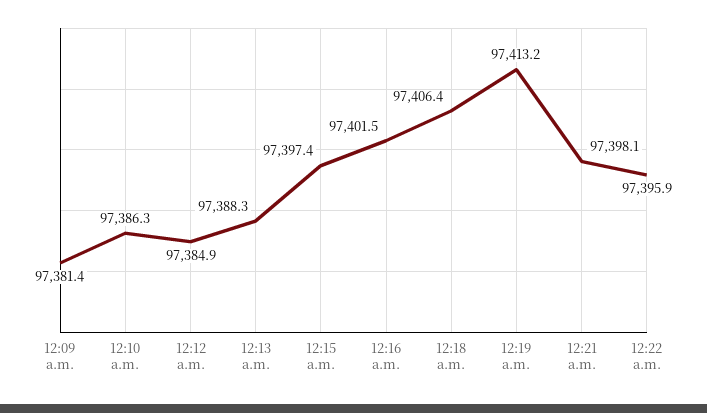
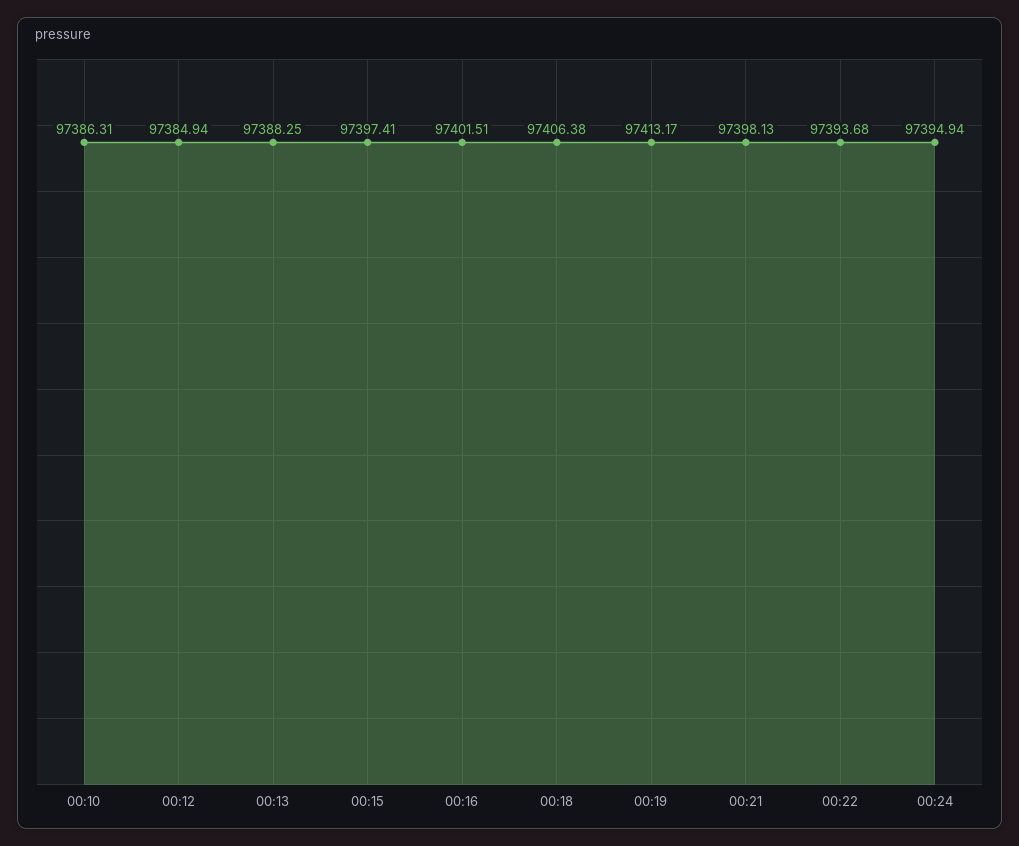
12:09 a.m.: 97381.4 -> none
12:22 a.m.: 97395.9 -> 97393.68
00:24: none -> 97394.94

